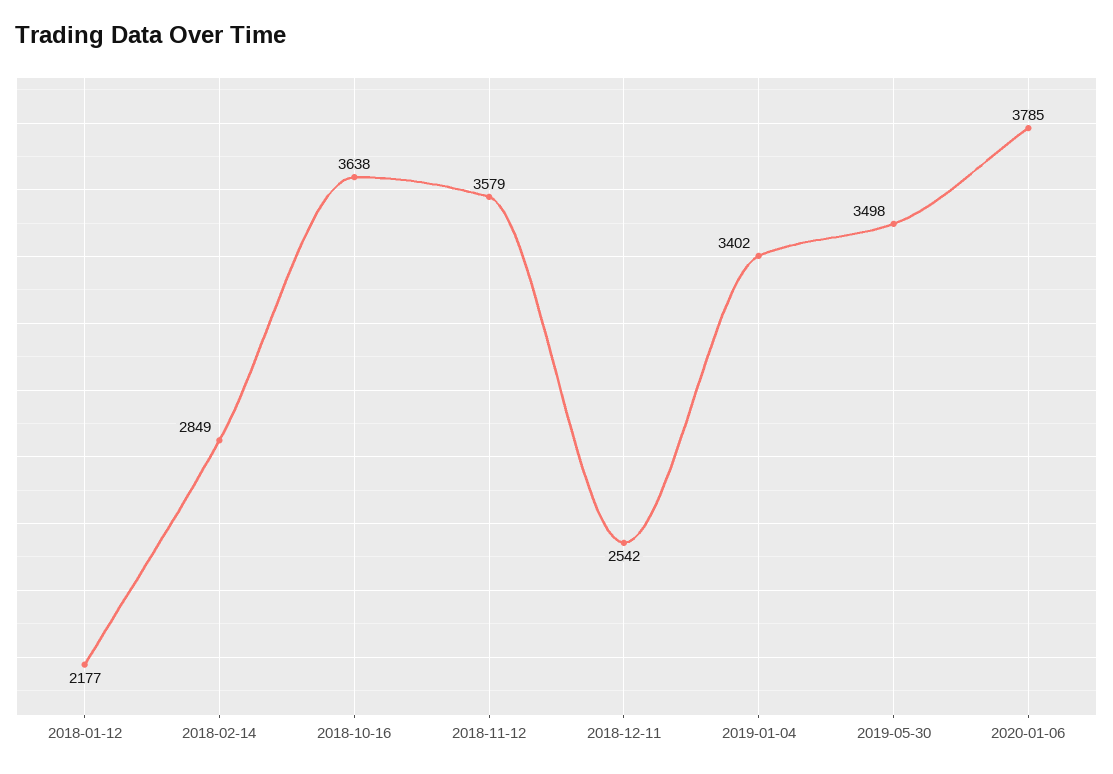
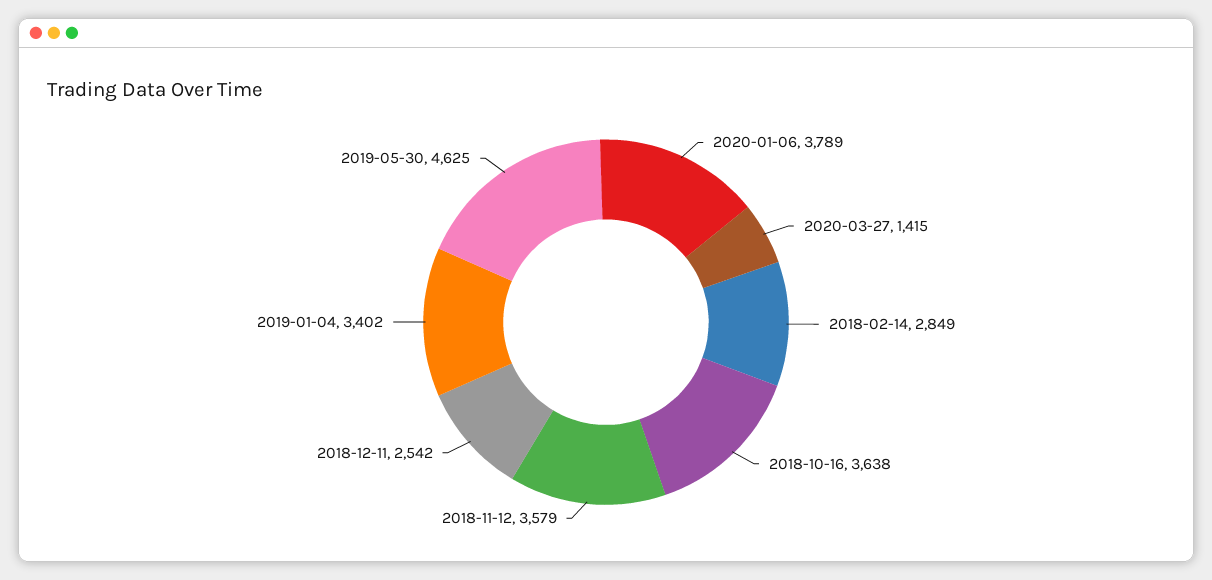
2018-01-12: 2177 -> none
2019-05-30: 3498 -> 4625
2020-01-06: 3785 -> 3789
2020-03-27: none -> 1415

